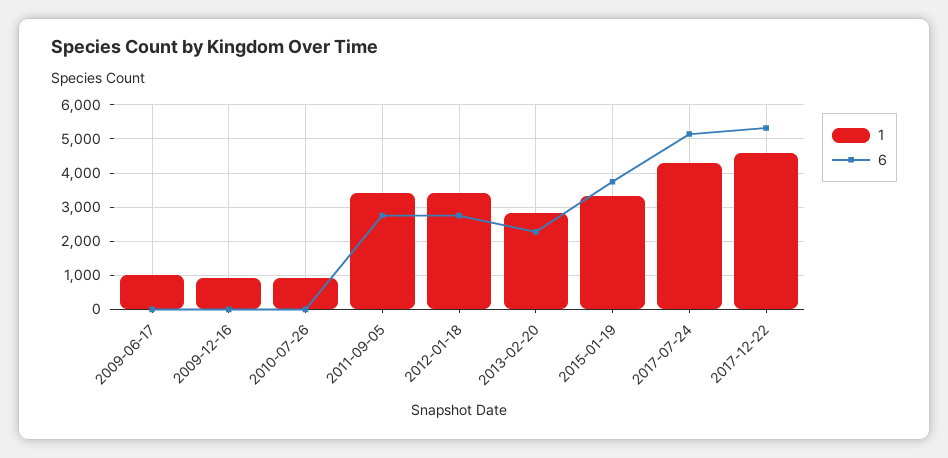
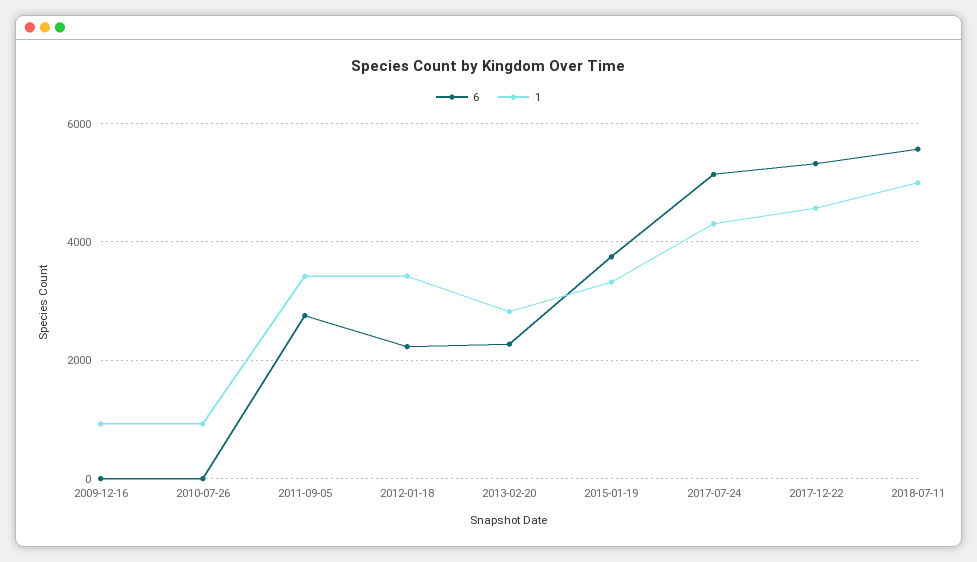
1, 2009-06-17: 1000 -> none
6, 2009-06-17: 0 -> none
6, 2012-01-18: 2800 -> 2200
6, 2018-07-11: none -> 5600
1, 2018-07-11: none -> 5000

